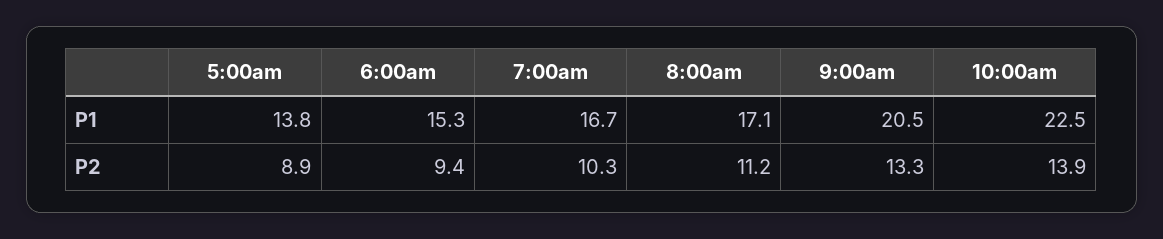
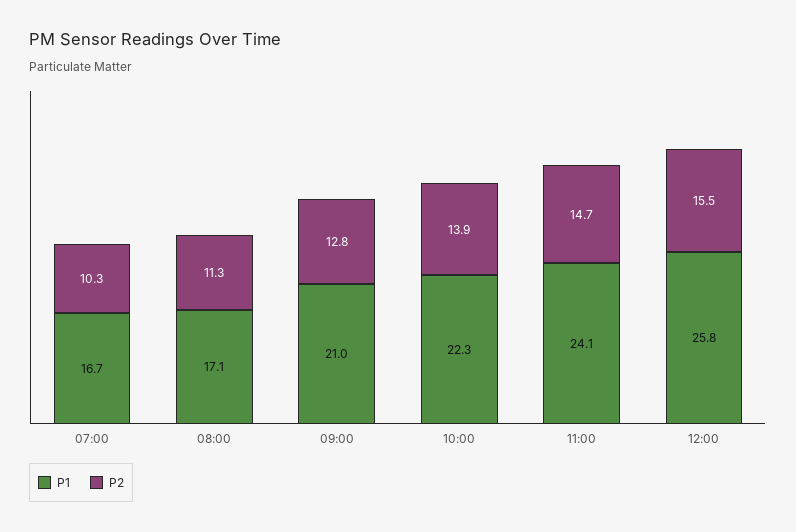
P1, 5:00am: 13.8 -> none
P1, 6:00am: 15.3 -> none
P1, 9:00am: 20.5 -> 21
P1, 10:00am: 22.5 -> 22.3
P2, 5:00am: 8.9 -> none
P2, 6:00am: 9.4 -> none
P2, 8:00am: 11.2 -> 11.3
P2, 9:00am: 13.3 -> 12.8
P1, 11:00: none -> 24.1
P2, 11:00: none -> 14.7
P1, 12:00: none -> 25.8
P2, 12:00: none -> 15.5

